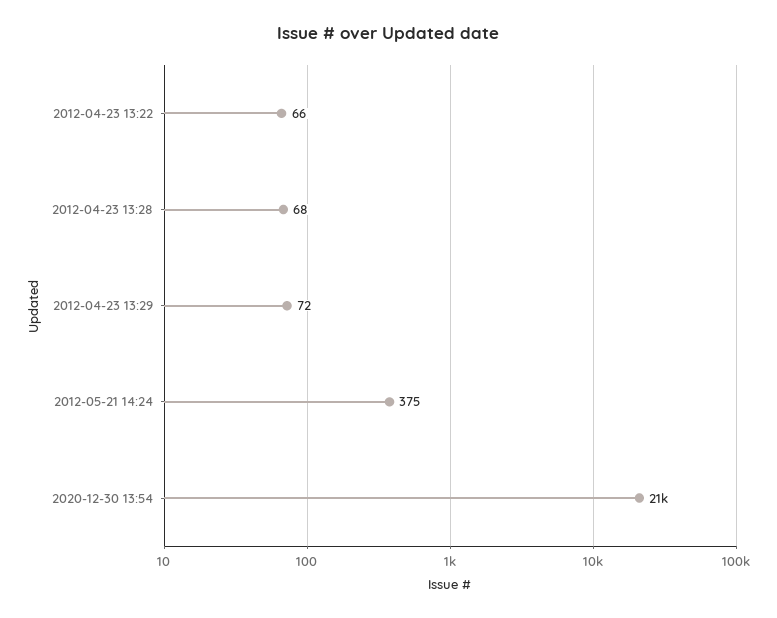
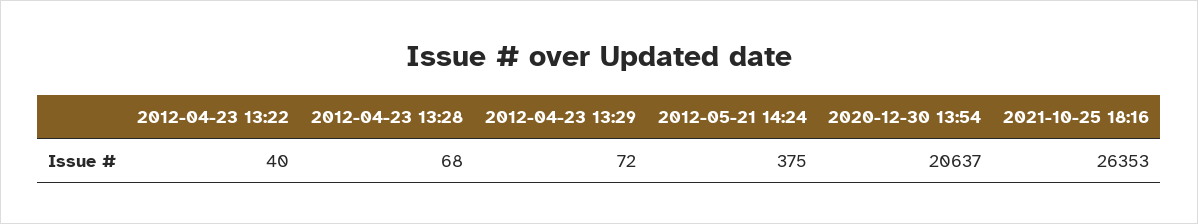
2012-04-23 13:22: 66 -> 40
2021-10-25 18:16: none -> 26353

